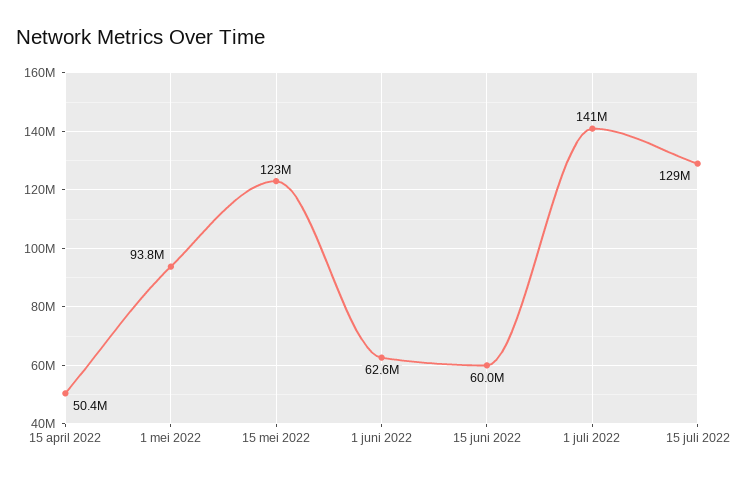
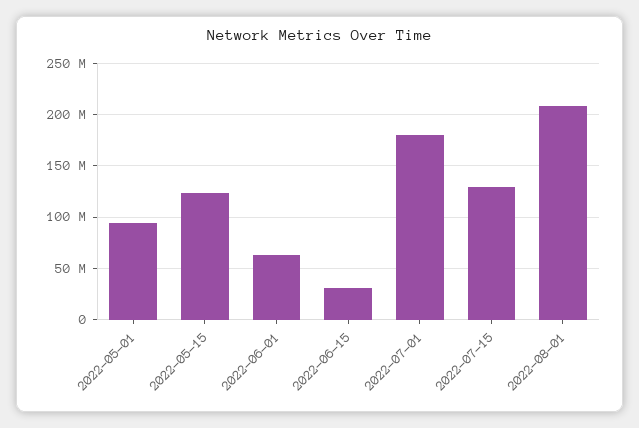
15 april 2022: 50400000 -> none
15 juni 2022: 60000000 -> 30000000
1 juli 2022: 141000000 -> 180000000
2022-08-01: none -> 210000000

